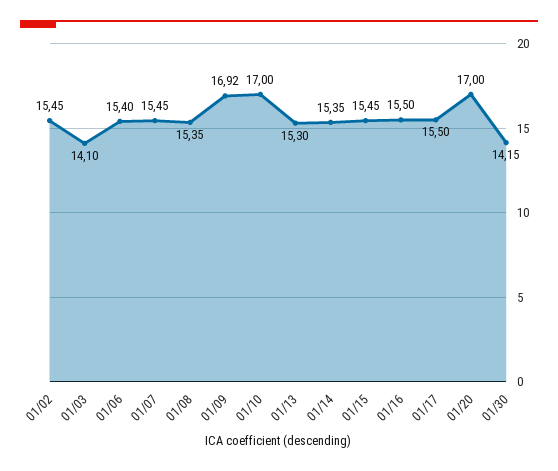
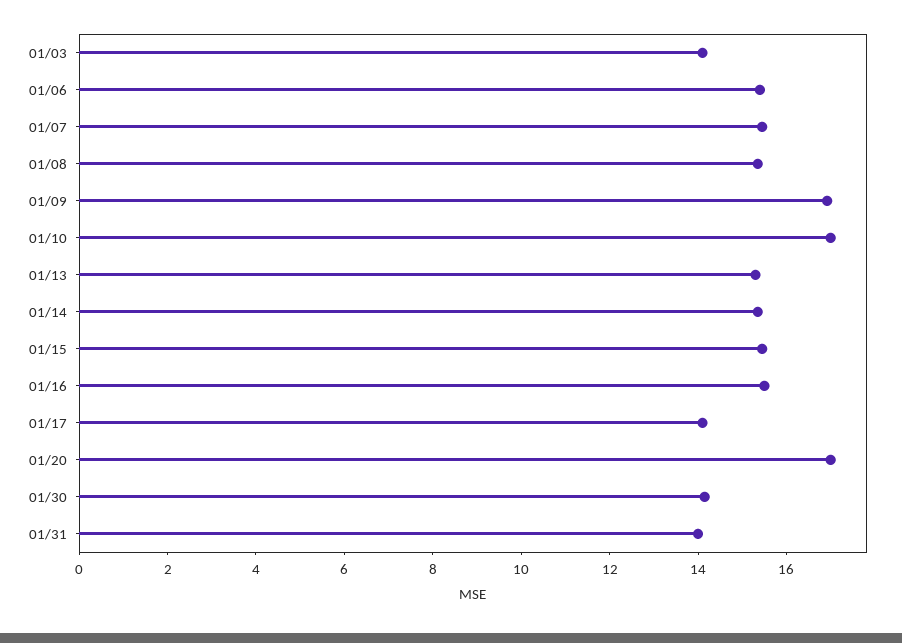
01/02: 15.45 -> none
01/17: 15.5 -> 14
01/31: none -> 14

